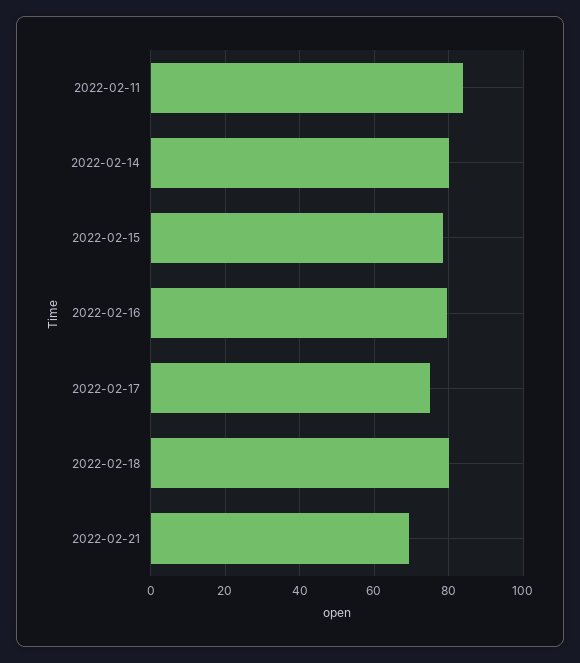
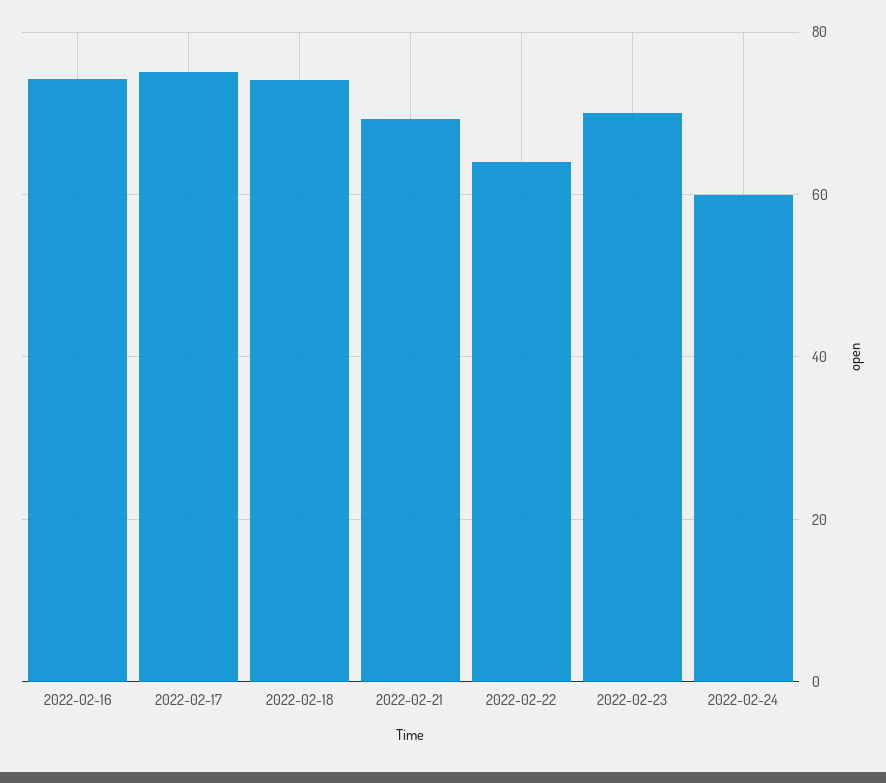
2022-02-11: 84 -> none
2022-02-14: 80 -> none
2022-02-15: 78 -> none
2022-02-16: 80 -> 74
2022-02-18: 80 -> 74
2022-02-22: none -> 64
2022-02-23: none -> 70
2022-02-24: none -> 60

